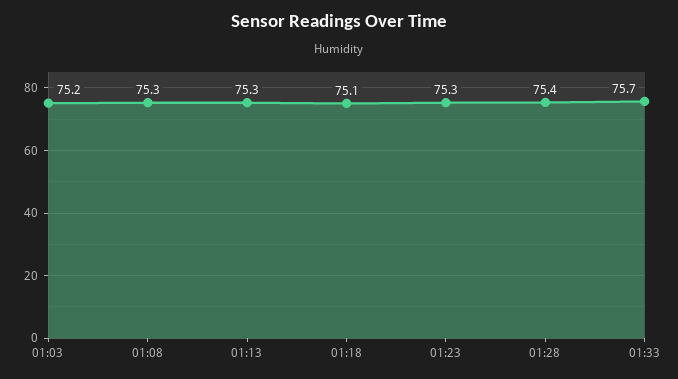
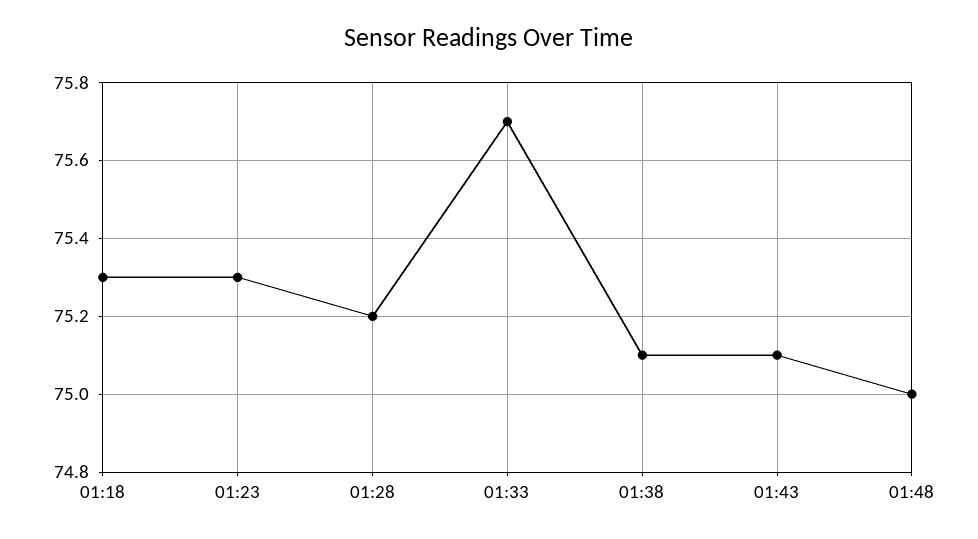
01:03: 75.2 -> none
01:08: 75.3 -> none
01:13: 75.3 -> none
01:18: 75.1 -> 75.3
01:28: 75.4 -> 75.2
01:38: none -> 75.1
01:43: none -> 75.1
01:48: none -> 75

